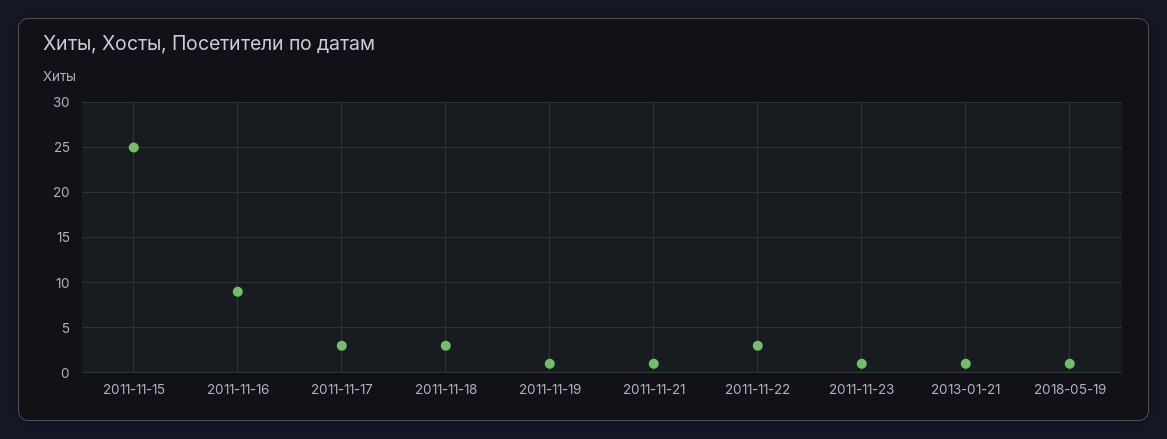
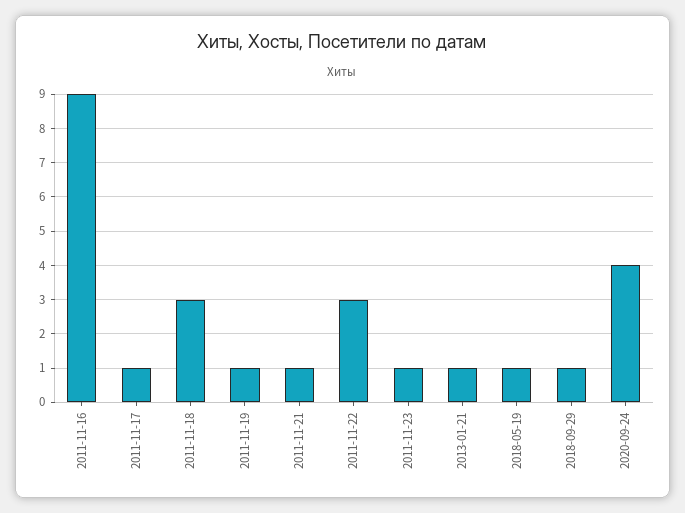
2011-11-15: 25 -> none
2011-11-17: 3 -> 1
2018-09-29: none -> 1
2020-09-24: none -> 4

